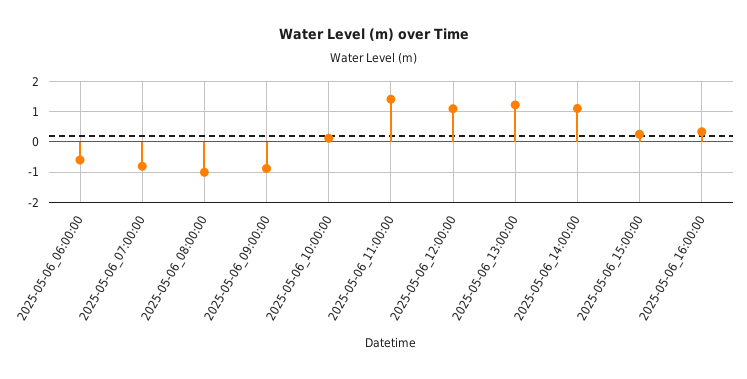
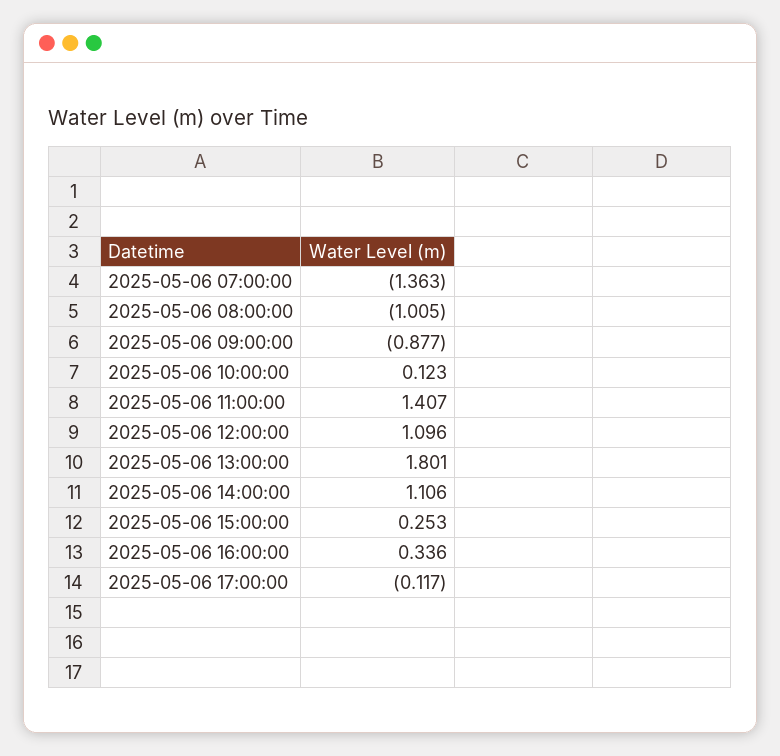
2025-05-06_06:00:00: -0.6 -> none
2025-05-06_07:00:00: -0.8 -> -1.363
2025-05-06_13:00:00: 1.2 -> 1.801
2025-05-06 17:00:00: none -> -0.117

